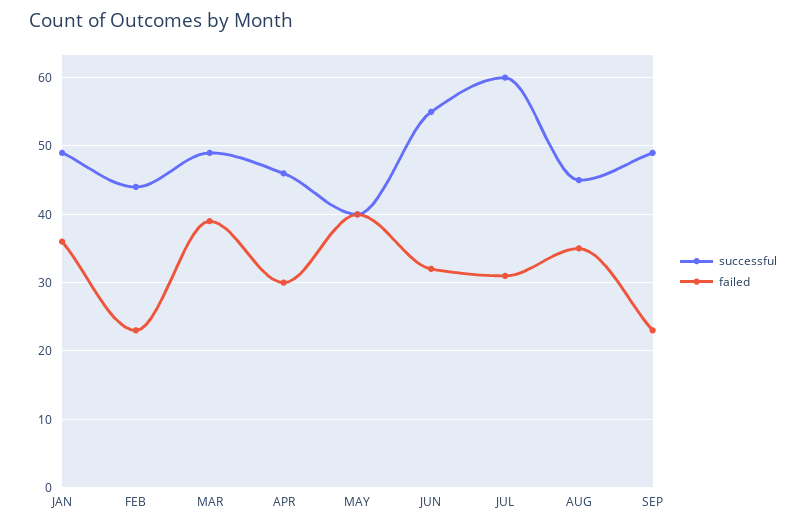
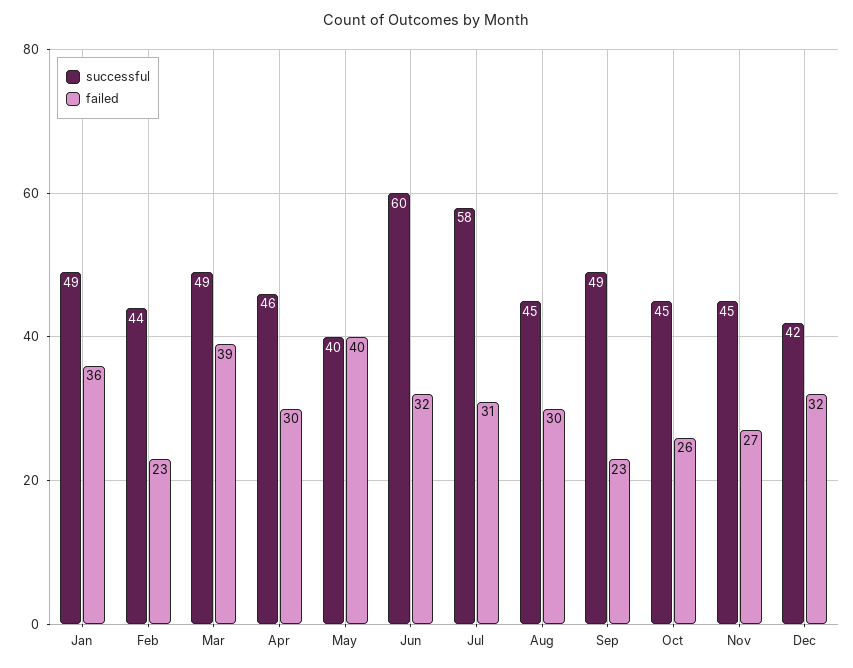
successful, JUN: 55 -> 60
successful, JUL: 60 -> 58
failed, AUG: 35 -> 30
successful, Oct: none -> 45
failed, Oct: none -> 26
successful, Nov: none -> 45
failed, Nov: none -> 27
successful, Dec: none -> 42
failed, Dec: none -> 32

